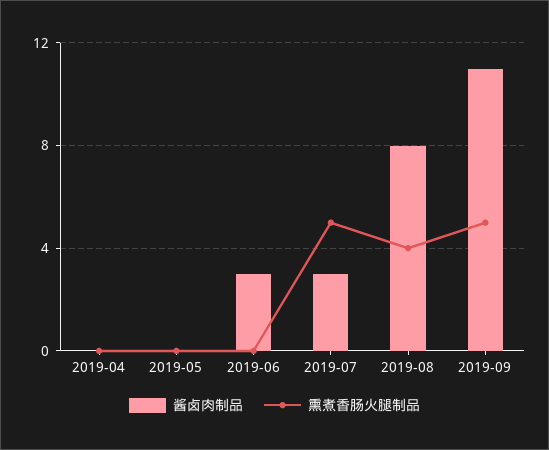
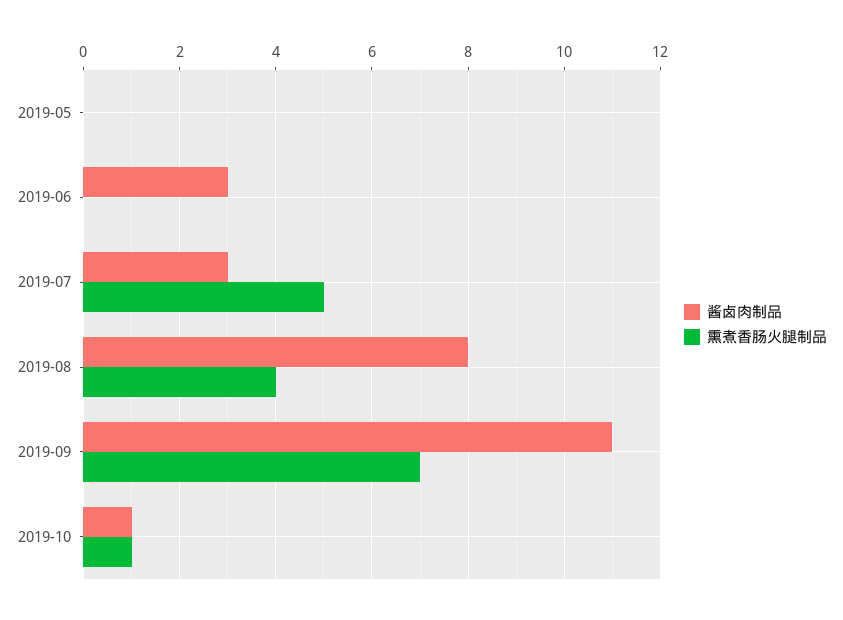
酱卤肉制品, 2019-04: 0 -> none
熏煮香肠火腿制品, 2019-04: 0 -> none
熏煮香肠火腿制品, 2019-09: 5 -> 7
酱卤肉制品, 2019-10: none -> 1
熏煮香肠火腿制品, 2019-10: none -> 1

